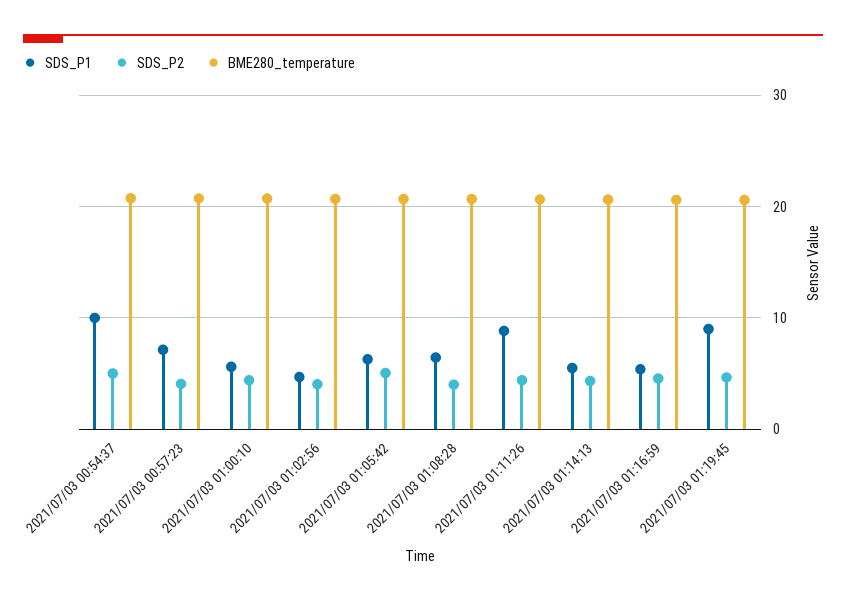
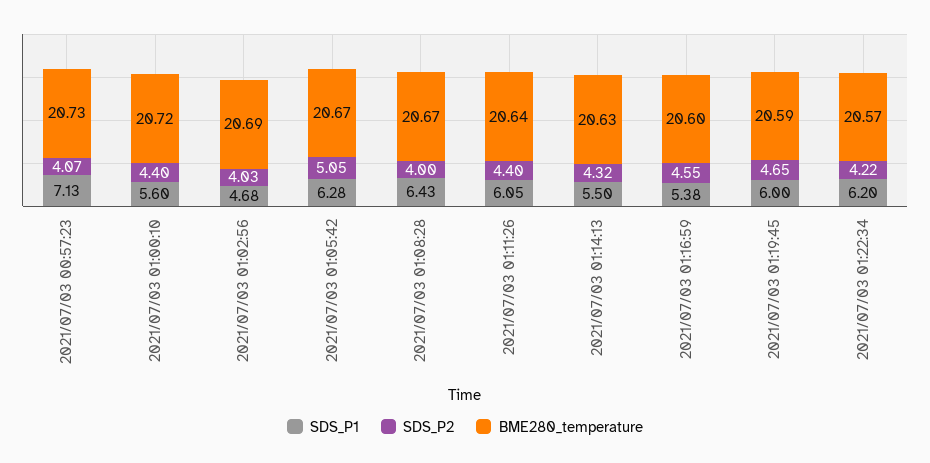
SDS_P1, 2021/07/03 00:54:37: 10 -> none
SDS_P2, 2021/07/03 00:54:37: 5 -> none
BME280_temperature, 2021/07/03 00:54:37: 21 -> none
SDS_P1, 2021/07/03 01:11:26: 9 -> 6.05
SDS_P1, 2021/07/03 01:19:45: 9 -> 6
SDS_P1, 2021/07/03 01:22:34: none -> 6.2
SDS_P2, 2021/07/03 01:22:34: none -> 4.22
BME280_temperature, 2021/07/03 01:22:34: none -> 20.57

